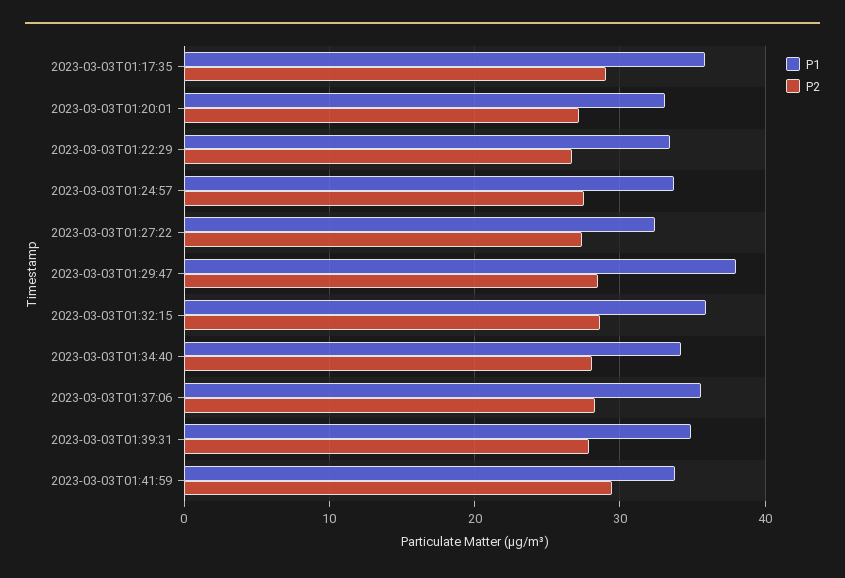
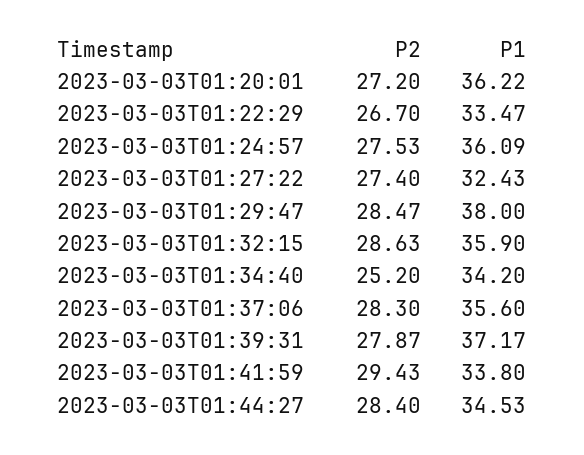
P1, 2023-03-03T01:17:35: 36 -> none
P2, 2023-03-03T01:17:35: 29 -> none
P1, 2023-03-03T01:20:01: 33 -> 36.22
P1, 2023-03-03T01:24:57: 34 -> 36.09
P2, 2023-03-03T01:34:40: 28 -> 25.2
P1, 2023-03-03T01:39:31: 35 -> 37.17
P2, 2023-03-03T01:44:27: none -> 28.4
P1, 2023-03-03T01:44:27: none -> 34.53

